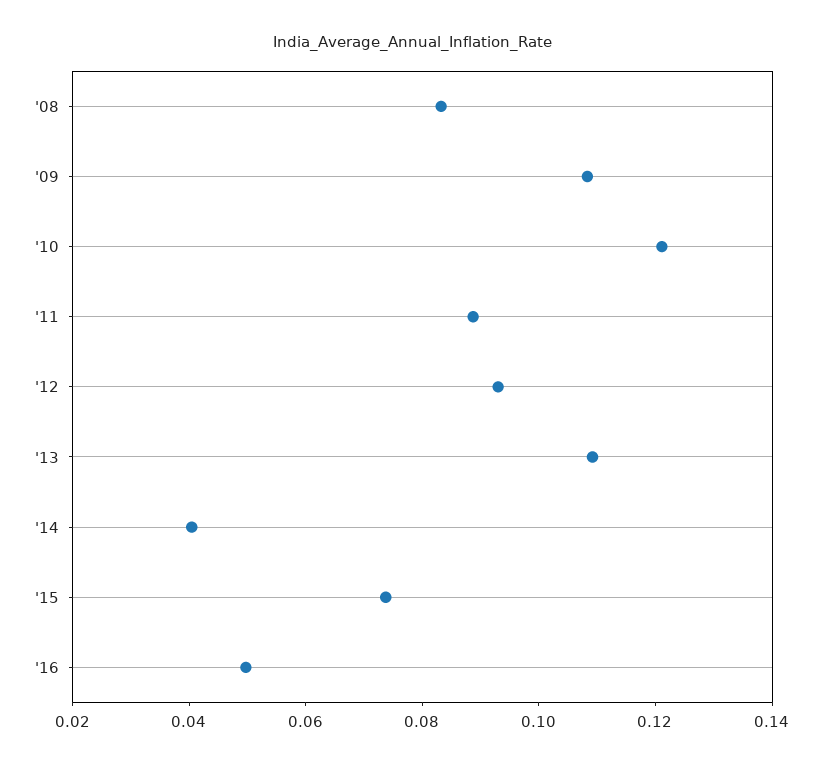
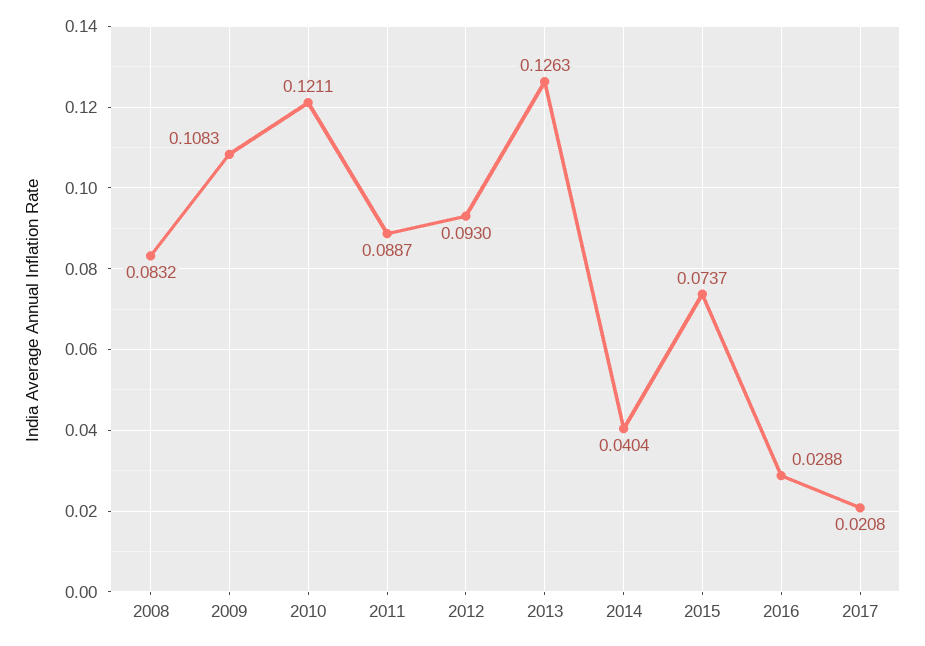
'13: 0.11 -> 0.1263
'16: 0.05 -> 0.0288
2017: none -> 0.0208

